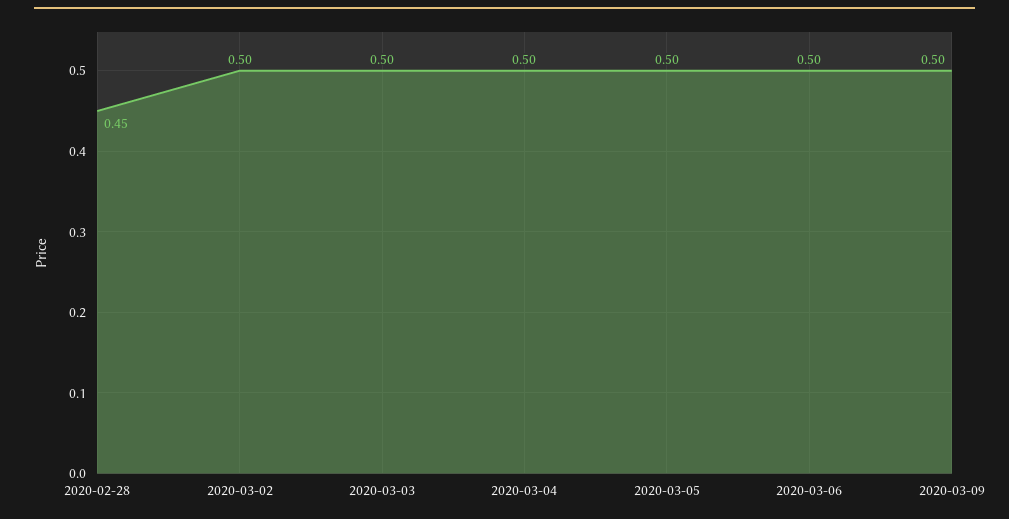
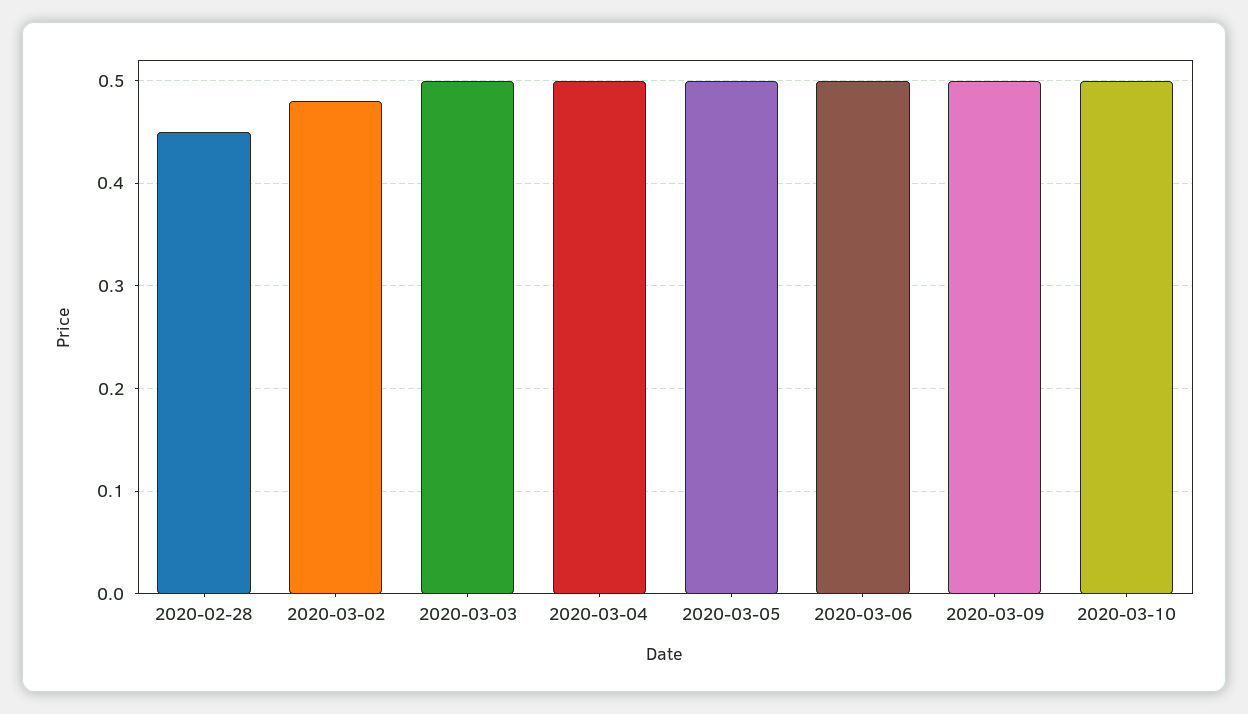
2020-03-02: 0.5 -> 0.48
2020-03-10: none -> 0.5

